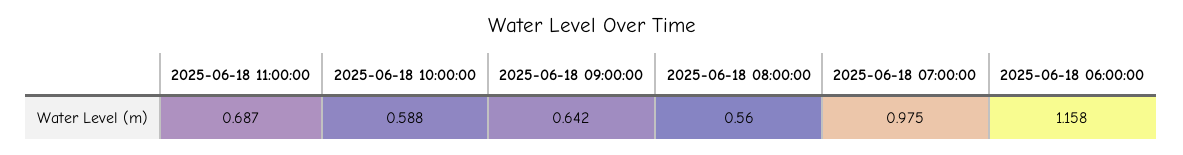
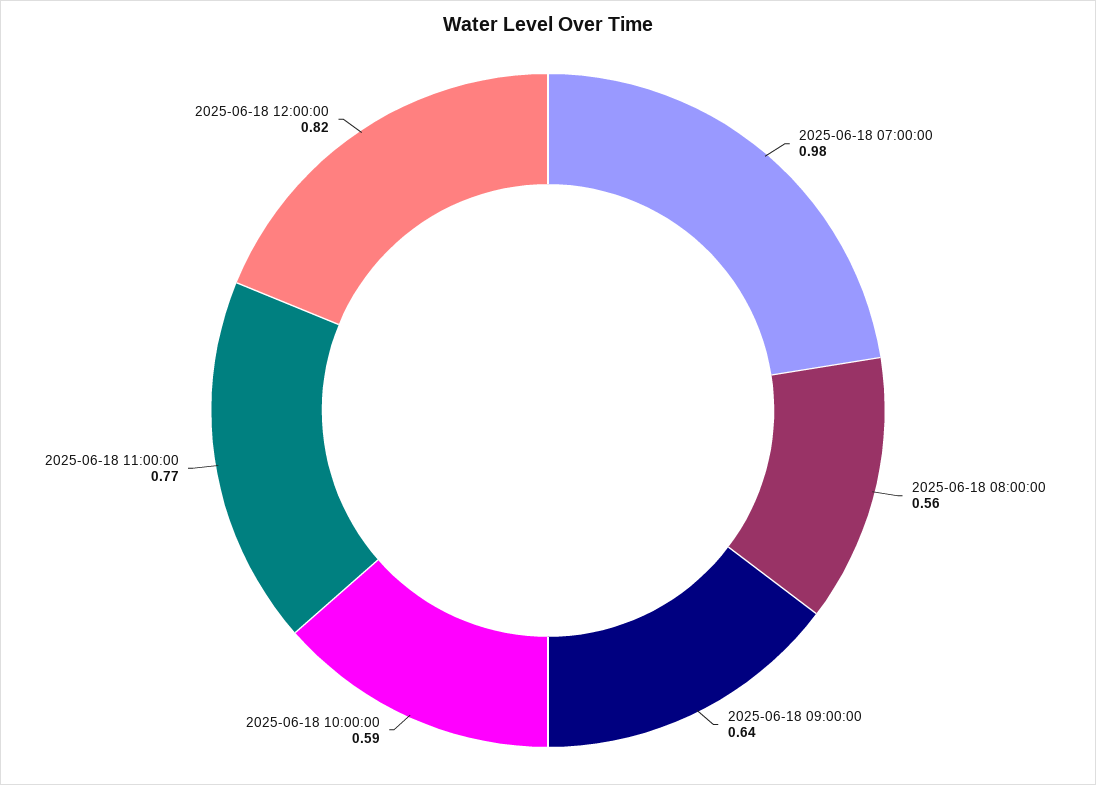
2025-06-18 11:00:00: 0.687 -> 0.77
2025-06-18 06:00:00: 1.158 -> none
2025-06-18 12:00:00: none -> 0.82

